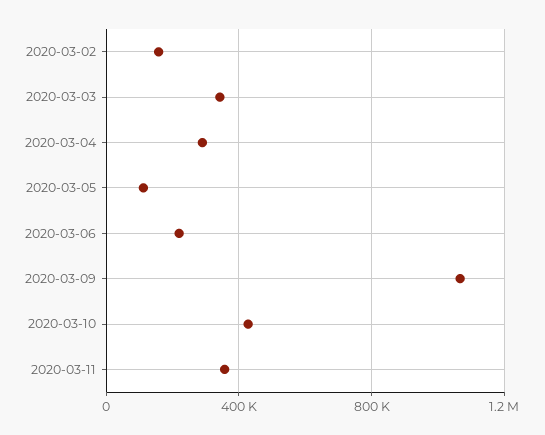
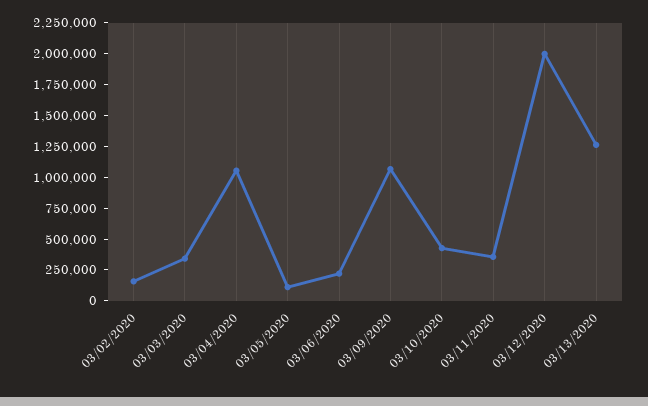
2020-03-04: 300000 -> 1000000
03/12/2020: none -> 2000000
03/13/2020: none -> 1250000

